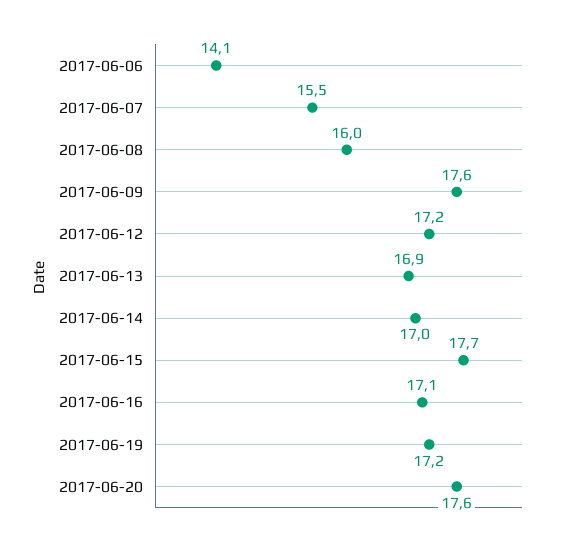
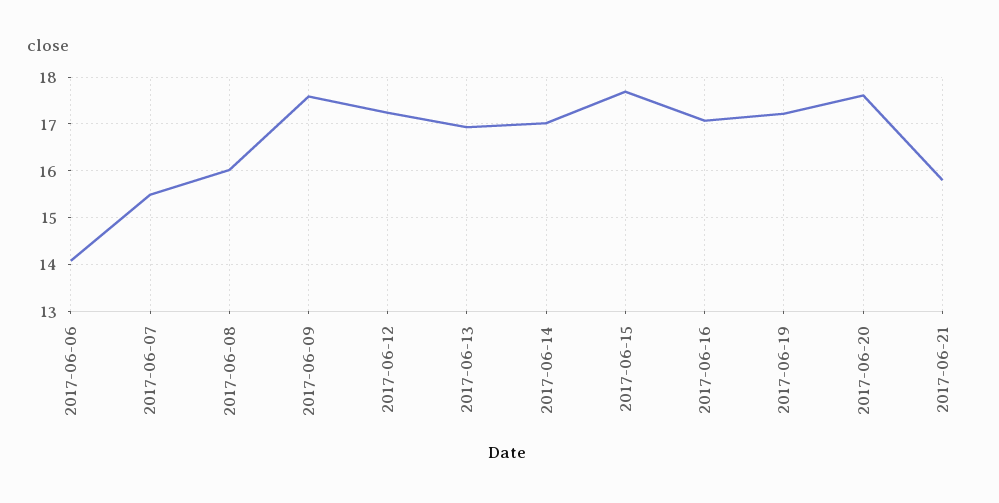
2017-06-21: none -> 15.8

